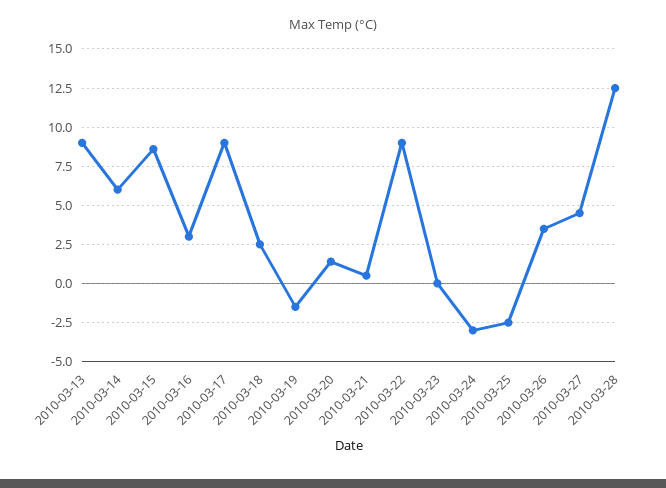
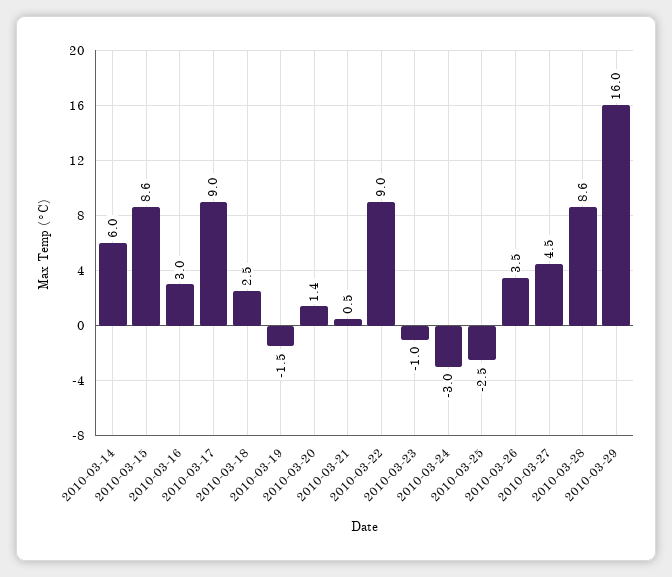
2010-03-13: 9 -> none
2010-03-23: 0 -> -1
2010-03-28: 12.5 -> 8.6
2010-03-29: none -> 16

